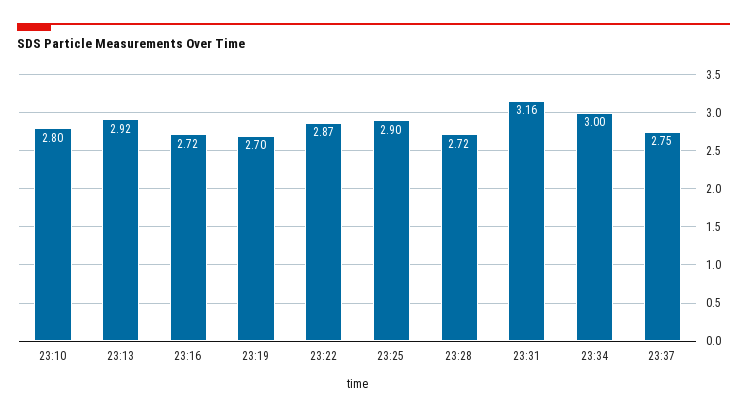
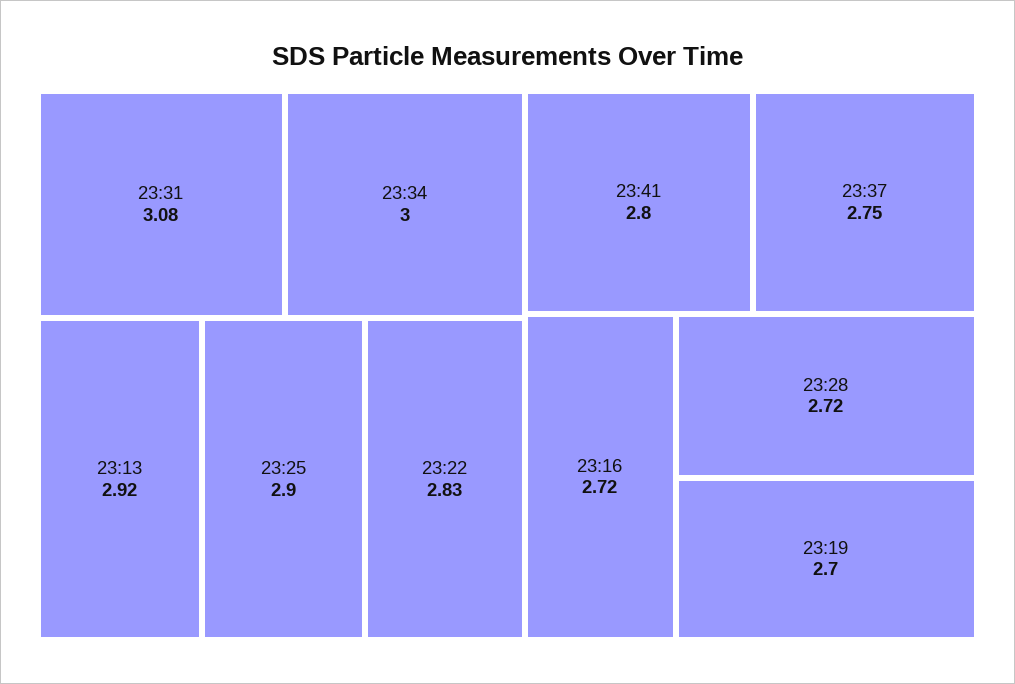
23:10: 2.8 -> none
23:22: 2.87 -> 2.83
23:31: 3.16 -> 3.08
23:41: none -> 2.8

